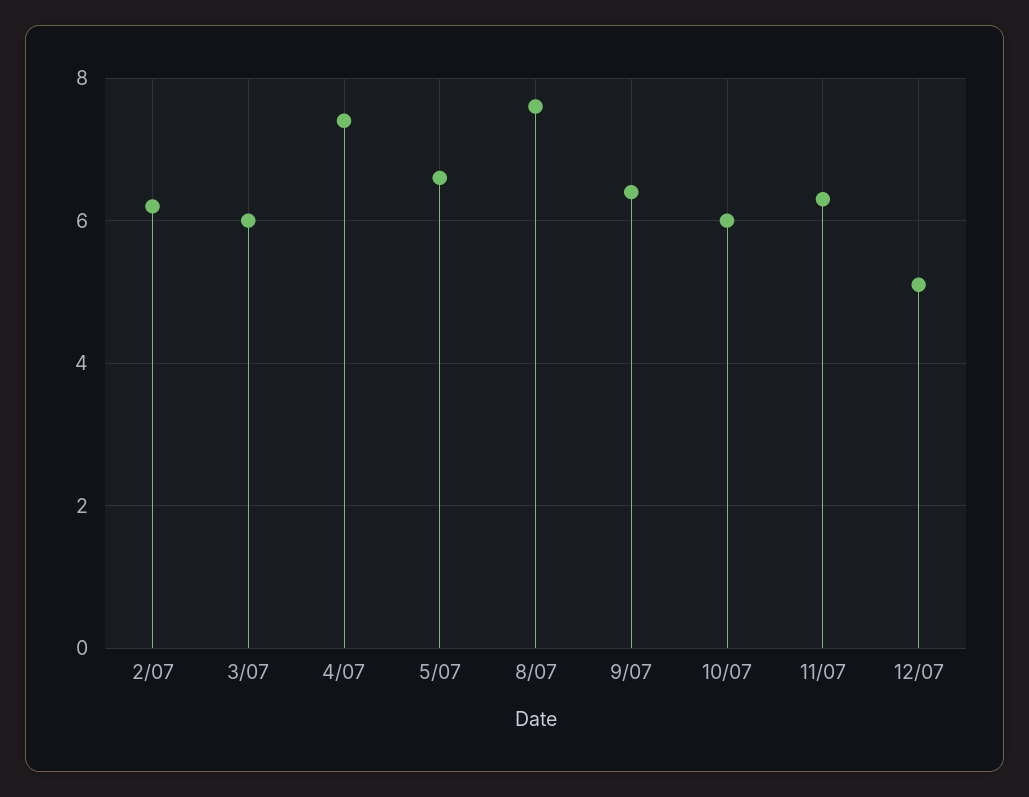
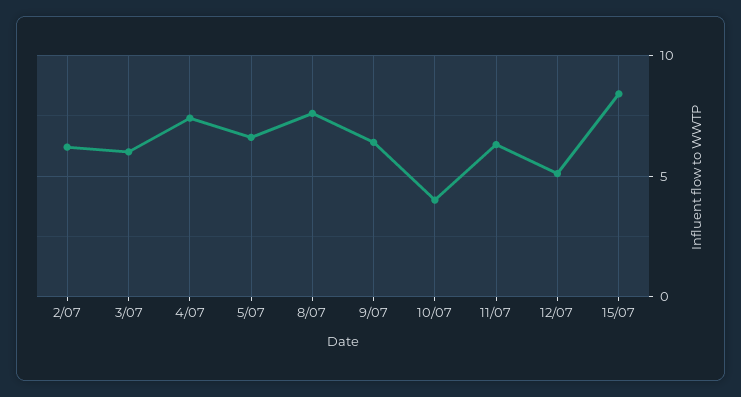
10/07: 6 -> 4
15/07: none -> 8.5

